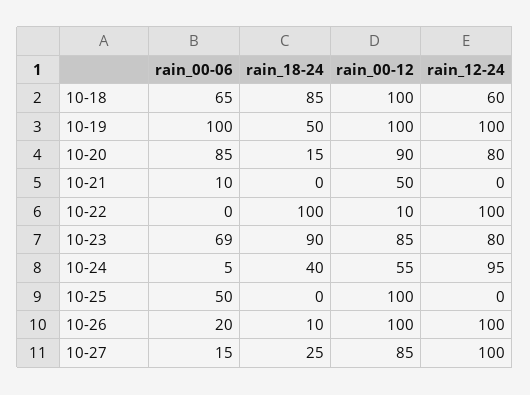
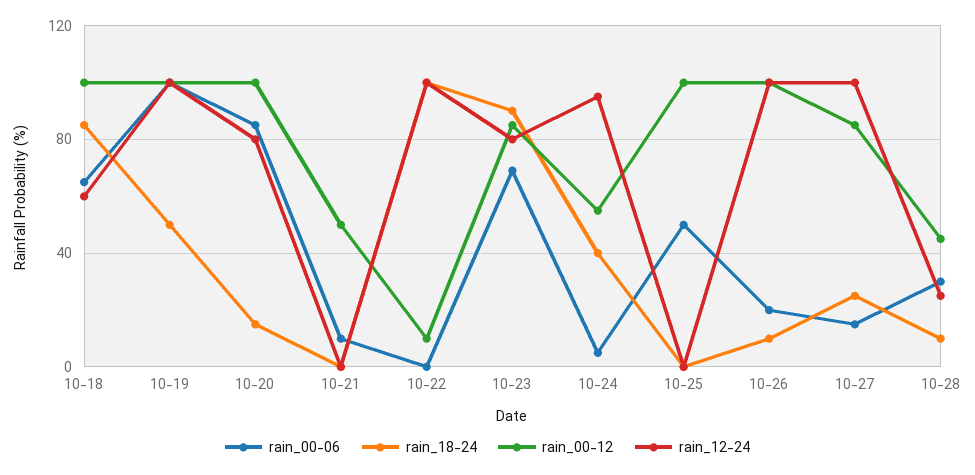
rain_00-12, 10-20: 90 -> 100
rain_00-06, 10-28: none -> 30
rain_18-24, 10-28: none -> 10
rain_00-12, 10-28: none -> 45
rain_12-24, 10-28: none -> 25

